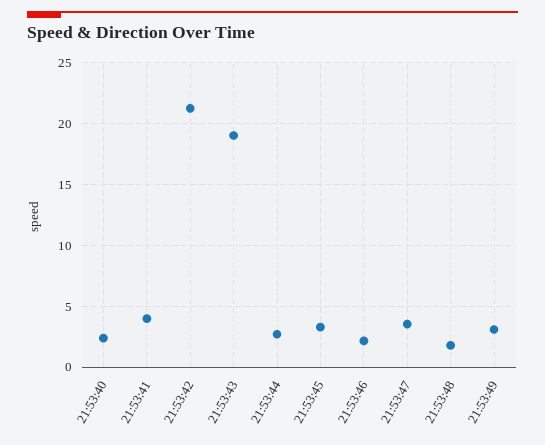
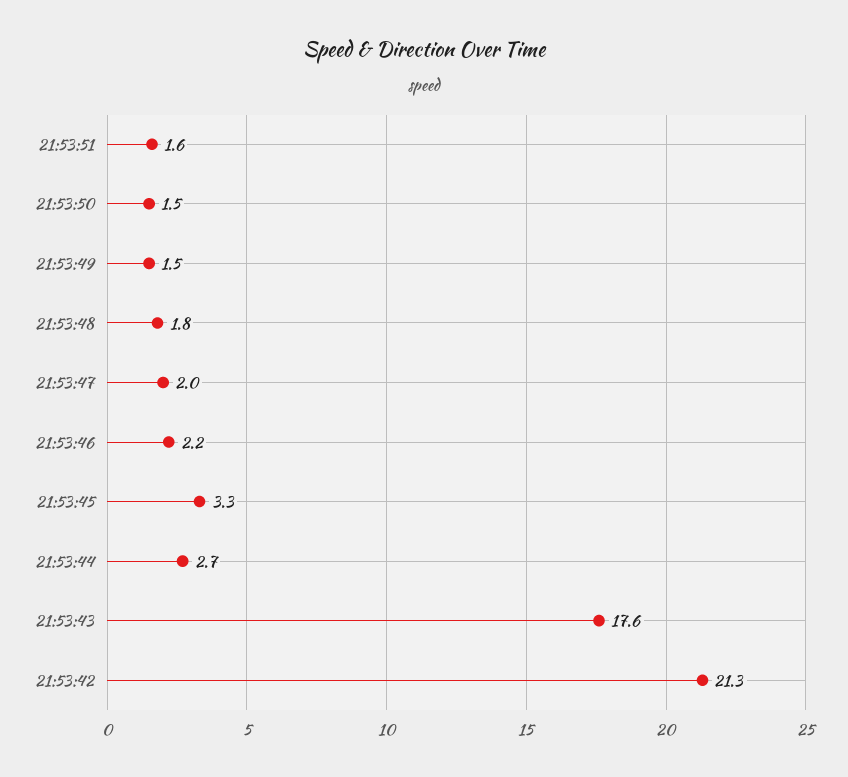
21:53:40: 2.5 -> none
21:53:41: 4 -> none
21:53:43: 19 -> 17.6
21:53:47: 3.5 -> 2
21:53:49: 3 -> 1.5
21:53:51: none -> 1.6
21:53:50: none -> 1.5

